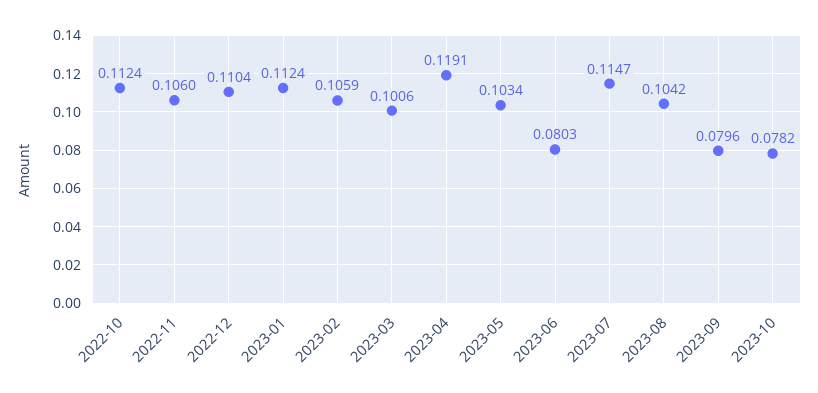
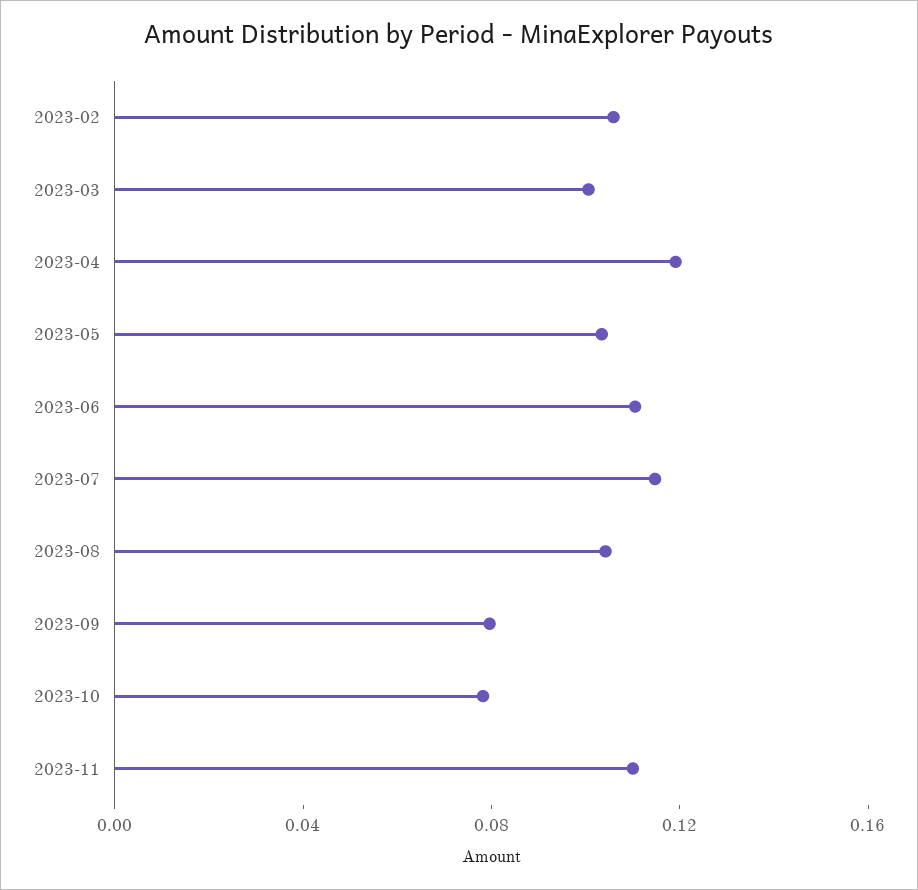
2022-10: 0.1124 -> none
2022-11: 0.106 -> none
2022-12: 0.1104 -> none
2023-01: 0.1124 -> none
2023-06: 0.0803 -> 0.11
2023-11: none -> 0.11

